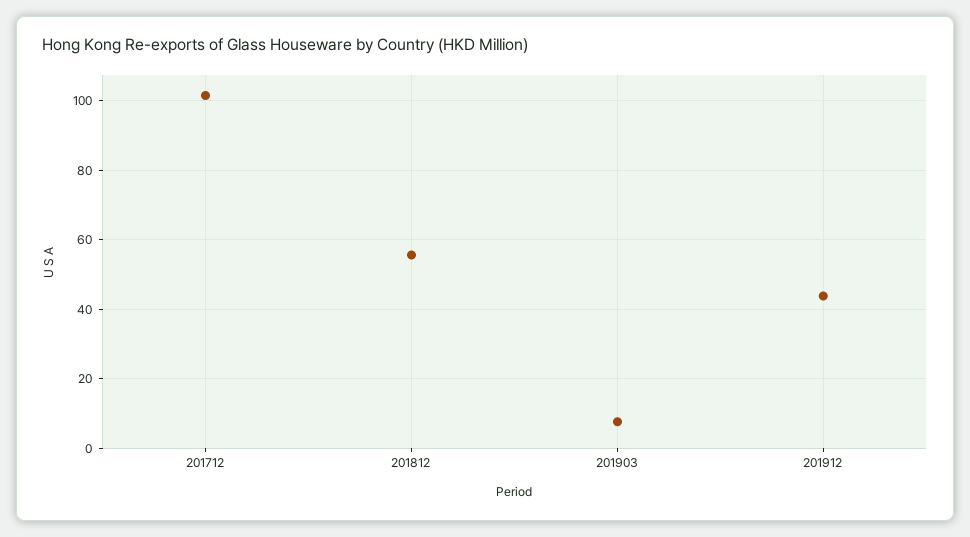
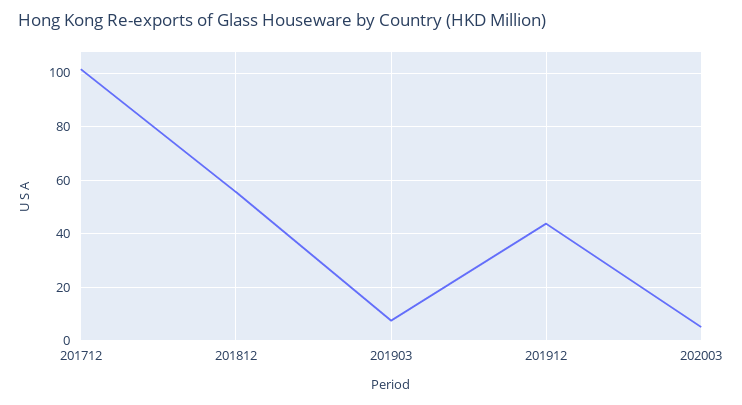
202003: none -> 5

